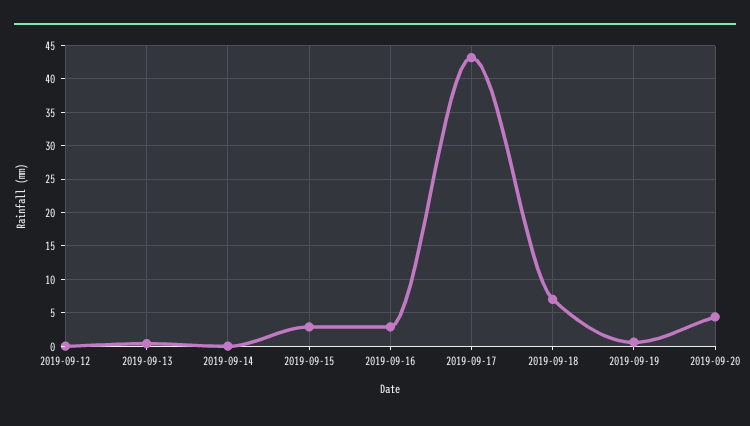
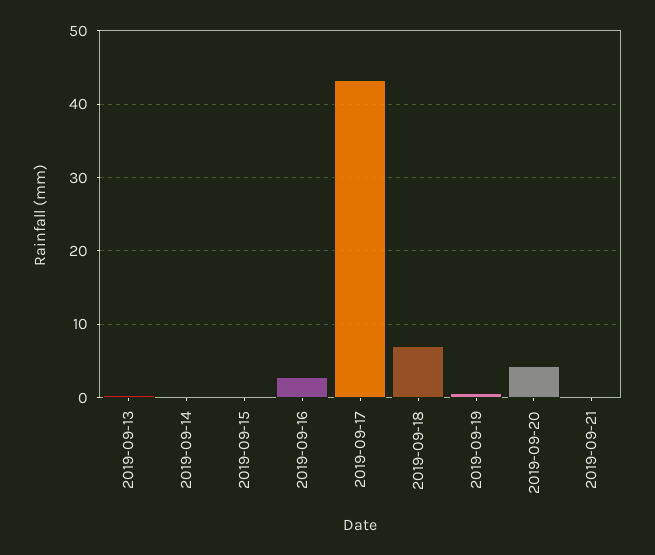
2019-09-12: 0 -> none
2019-09-15: 3 -> 0
2019-09-21: none -> 0

